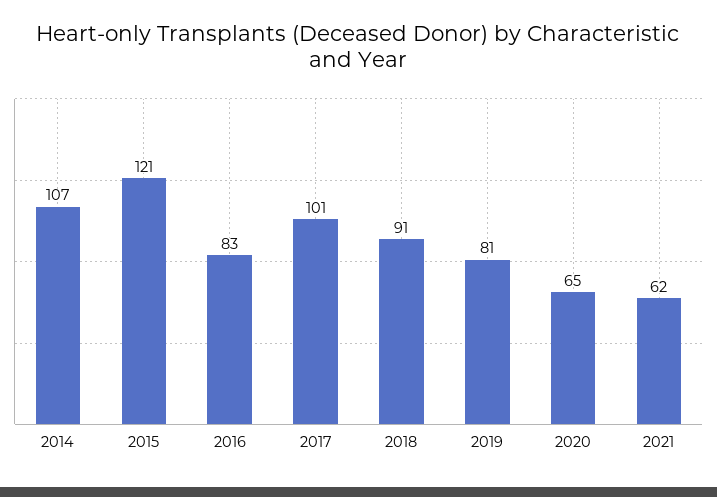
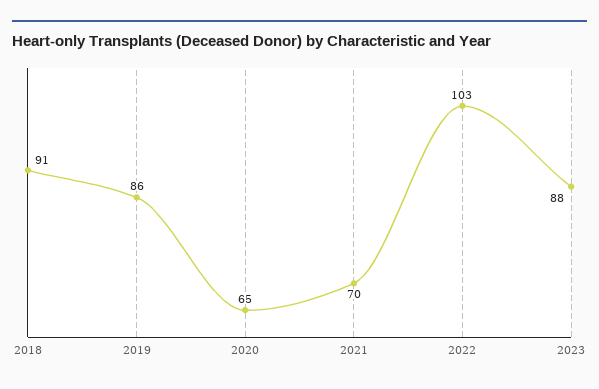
2014: 107 -> none
2015: 121 -> none
2016: 83 -> none
2017: 101 -> none
2019: 81 -> 86
2021: 62 -> 70
2022: none -> 103
2023: none -> 88

